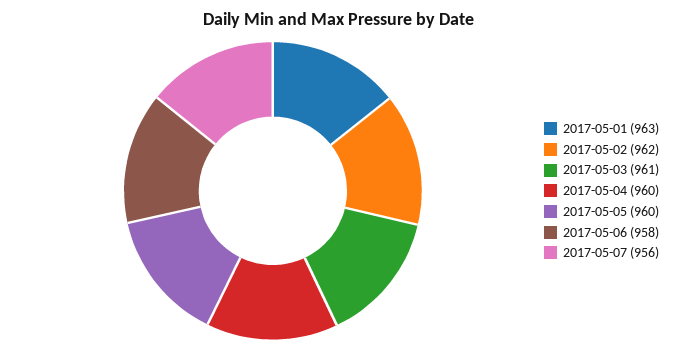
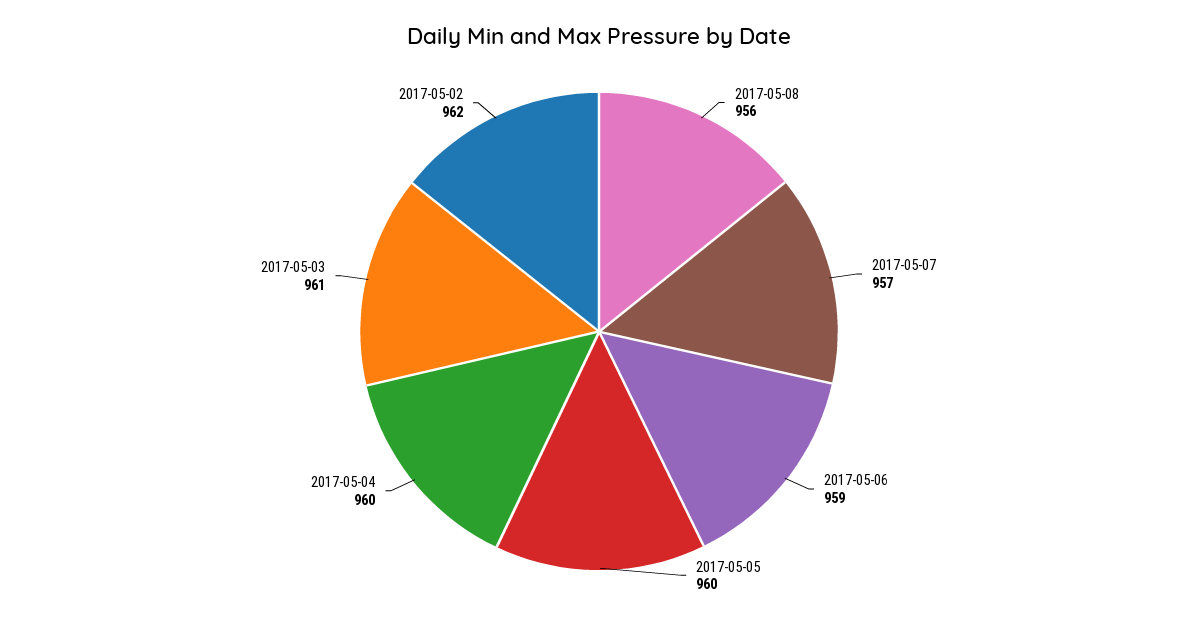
2017-05-01: 963 -> none
2017-05-06: 958 -> 959
2017-05-07: 956 -> 957
2017-05-08: none -> 956

